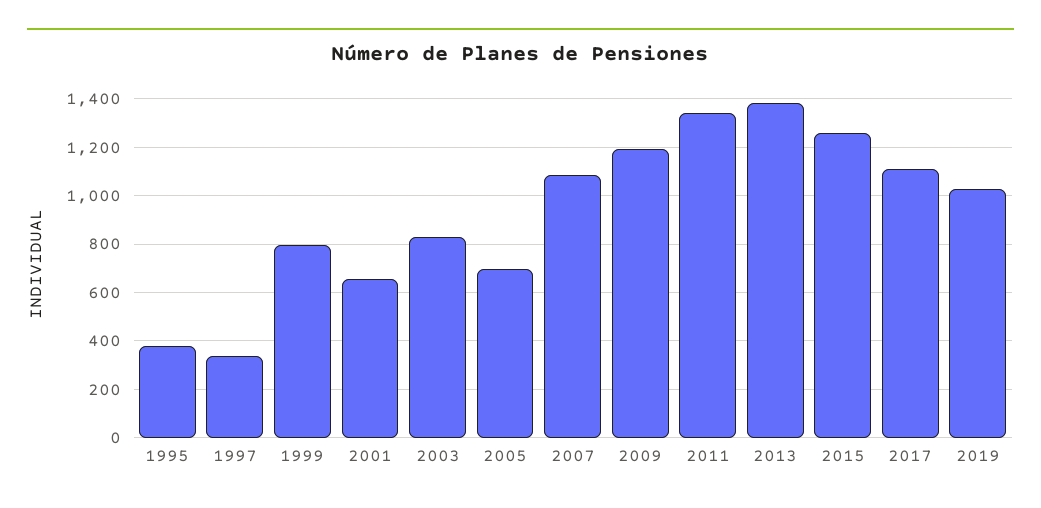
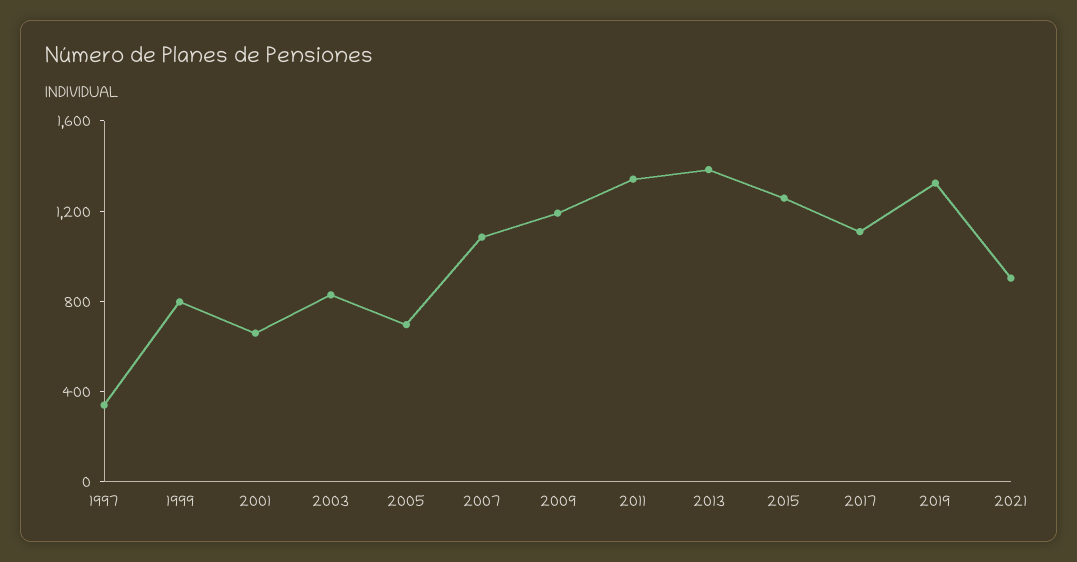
1995: 375 -> none
2019: 1025 -> 1300
2021: none -> 900

